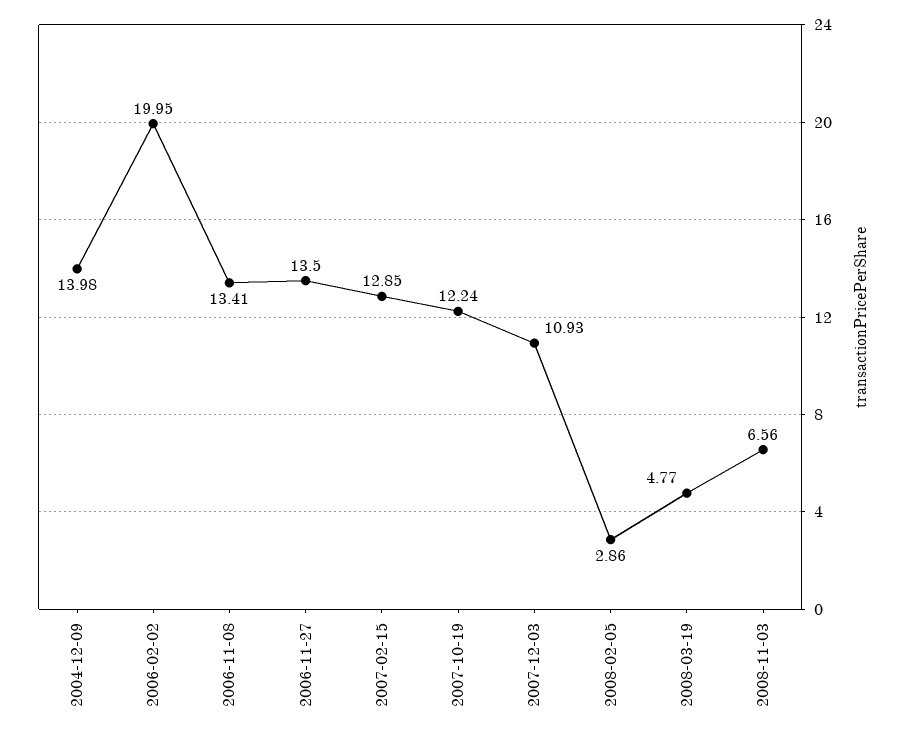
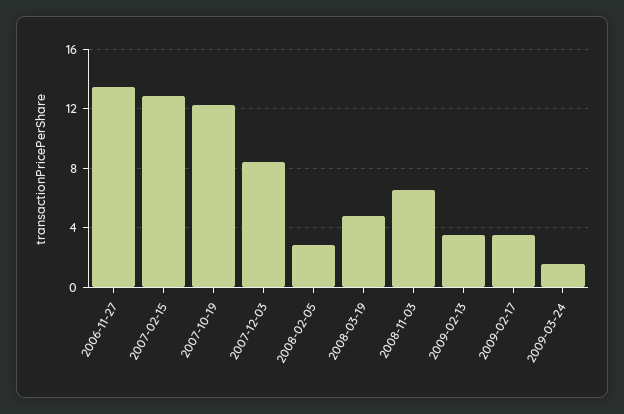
2004-12-09: 13.98 -> none
2006-02-02: 19.95 -> none
2006-11-08: 13.41 -> none
2007-12-03: 10.93 -> 8.5
2009-02-13: none -> 3.5
2009-02-17: none -> 3.5
2009-03-24: none -> 1.5

